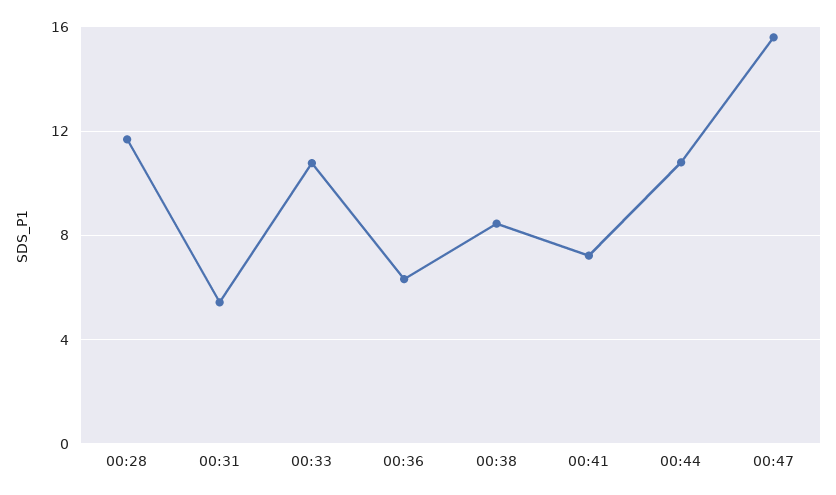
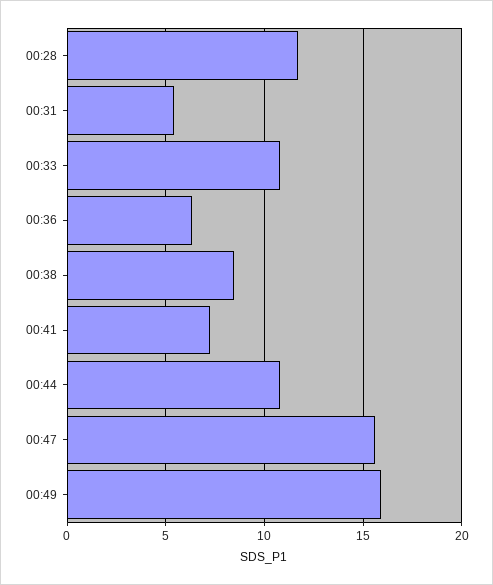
00:49: none -> 16

